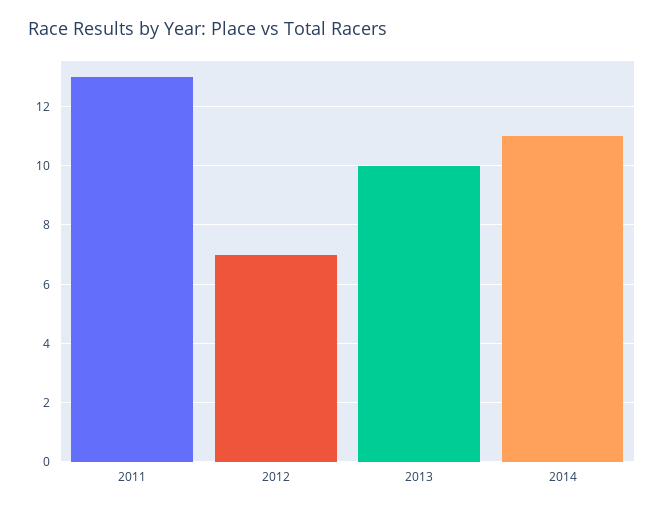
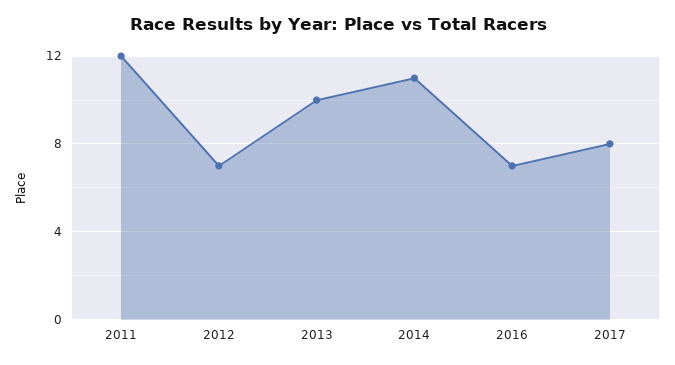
2011: 13 -> 12
2016: none -> 7
2017: none -> 8

